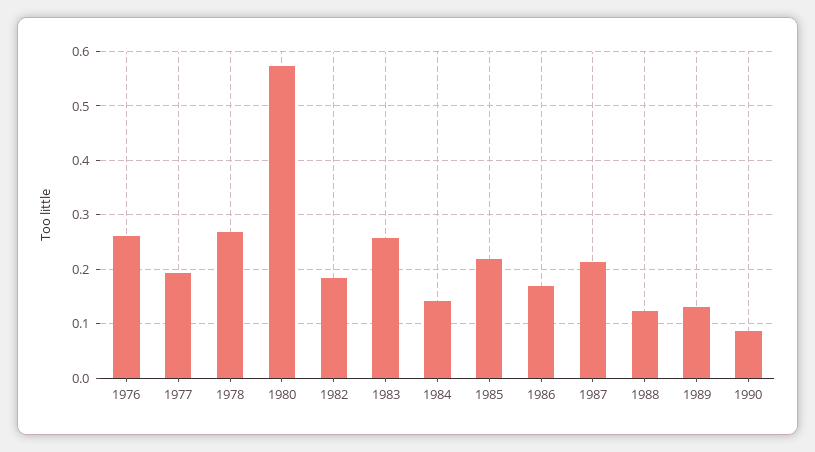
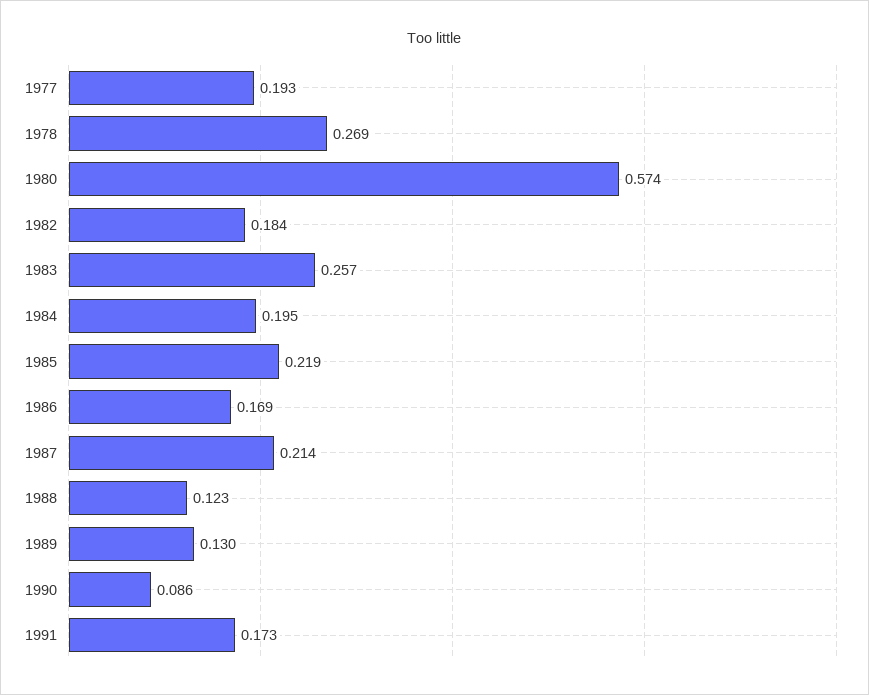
1976: 0.26 -> none
1984: 0.14 -> 0.195
1991: none -> 0.173

